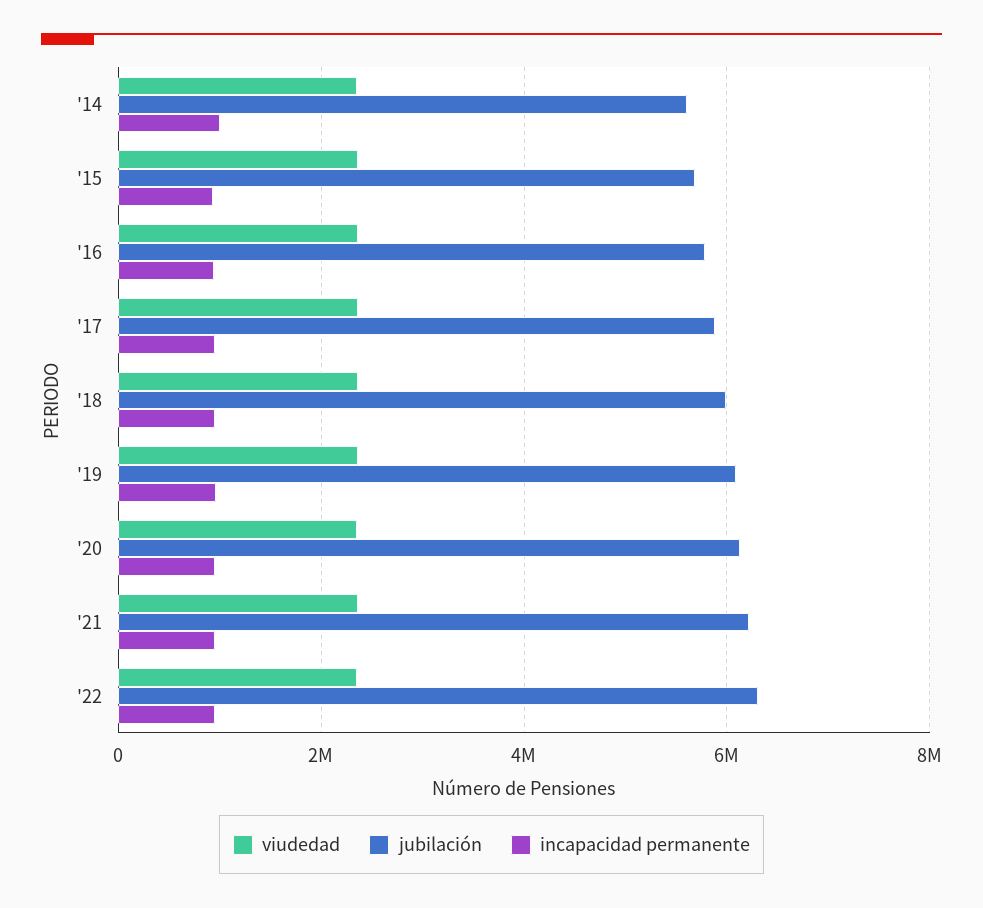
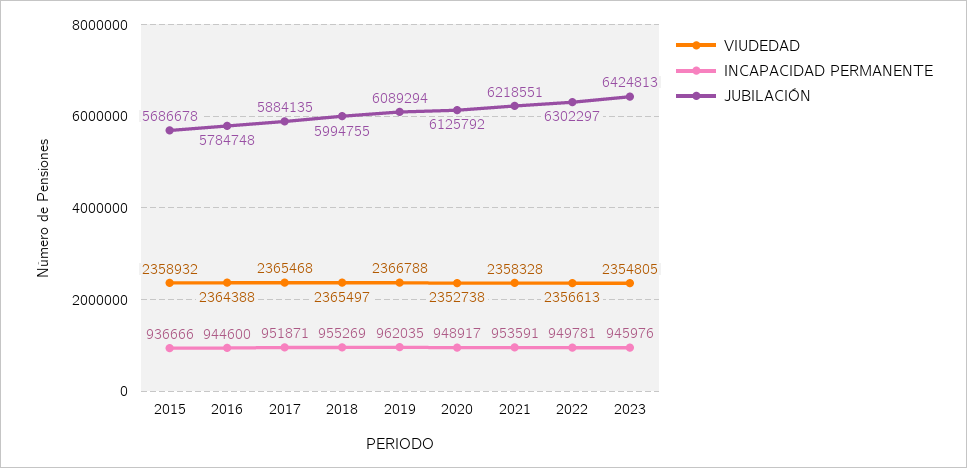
viudedad, '14: 2400000 -> none
jubilación, '14: 5600000 -> none
incapacidad permanente, '14: 1000000 -> none
viudedad, 2023: none -> 2354805
incapacidad permanente, 2023: none -> 945976
jubilación, 2023: none -> 6424813

